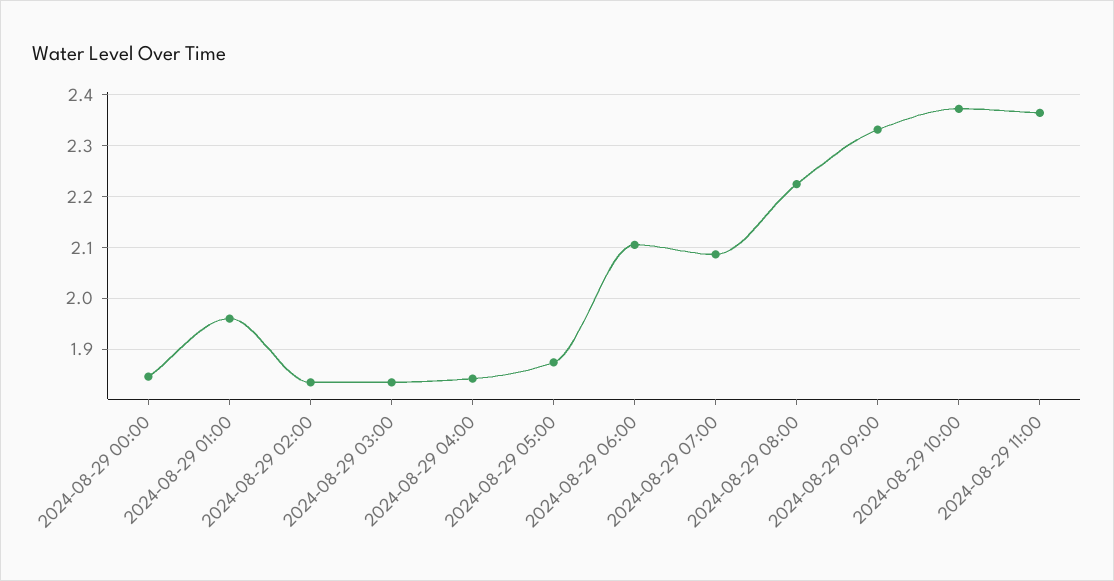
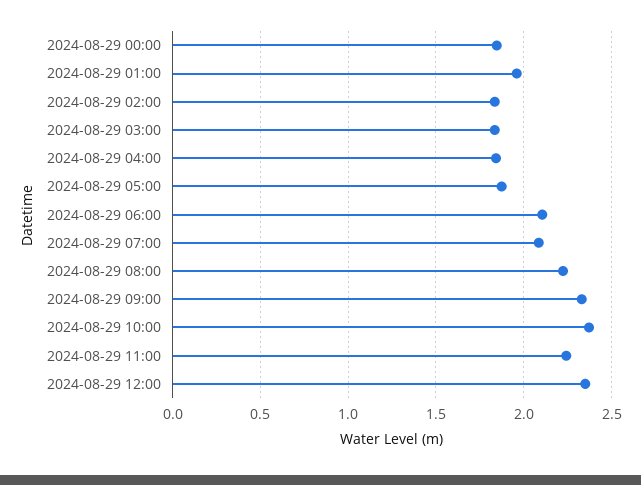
2024-08-29 11:00: 2.36 -> 2.25
2024-08-29 12:00: none -> 2.35

